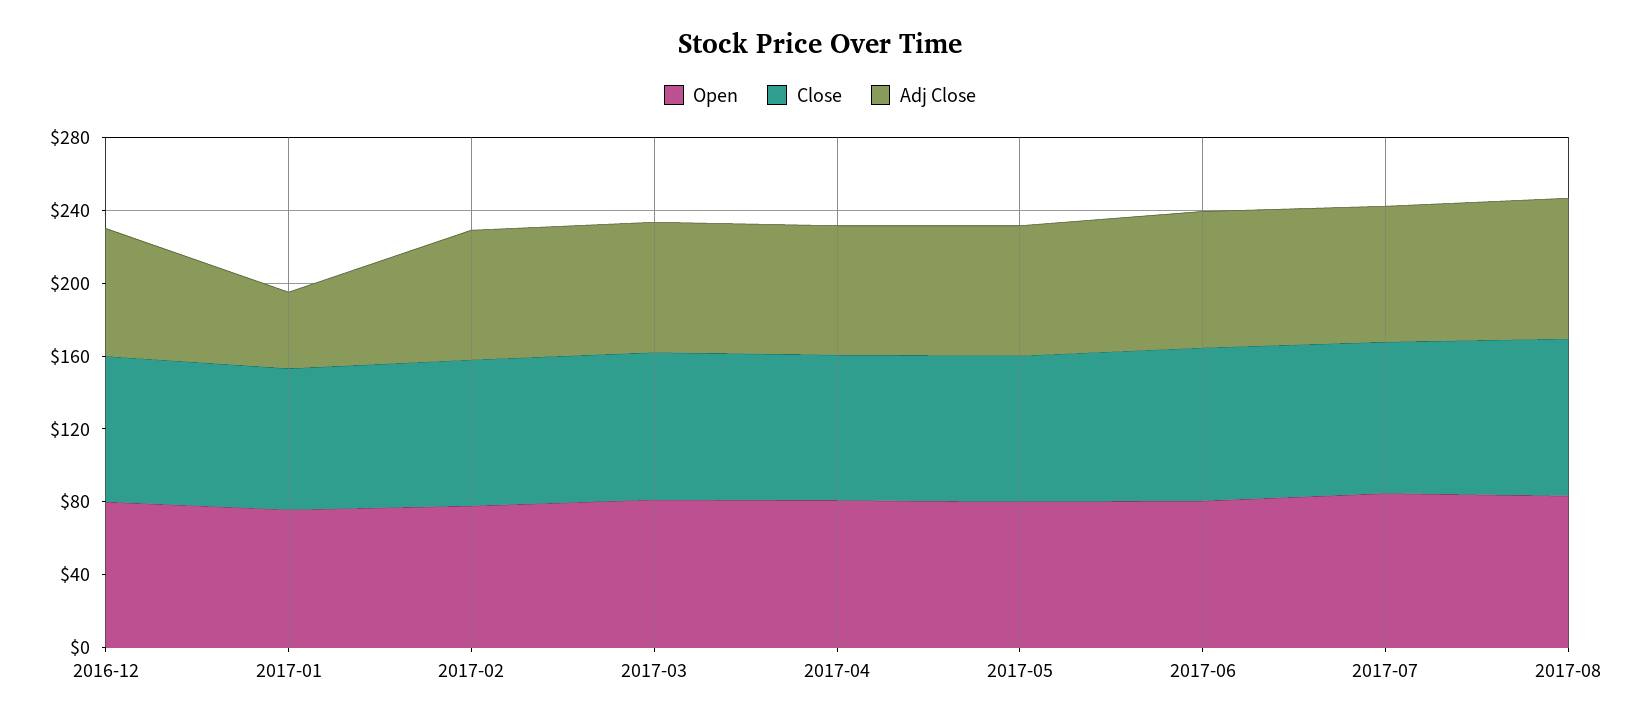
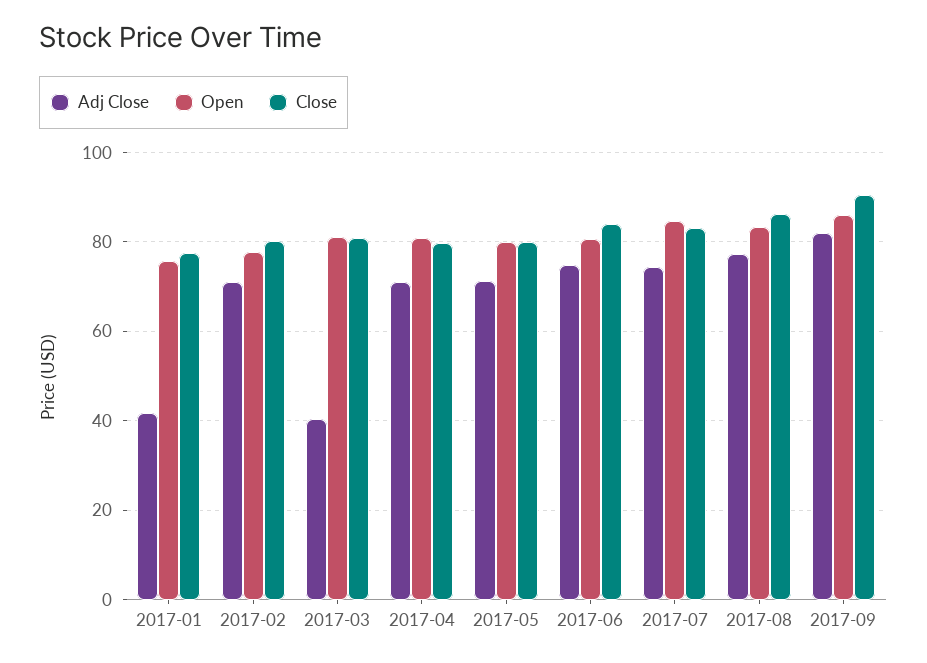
Open, 2016-12: 80 -> none
Close, 2016-12: 80 -> none
Adj Close, 2016-12: 70 -> none
Adj Close, 2017-03: 70 -> 40
Adj Close, 2017-09: none -> 82
Open, 2017-09: none -> 86
Close, 2017-09: none -> 90

